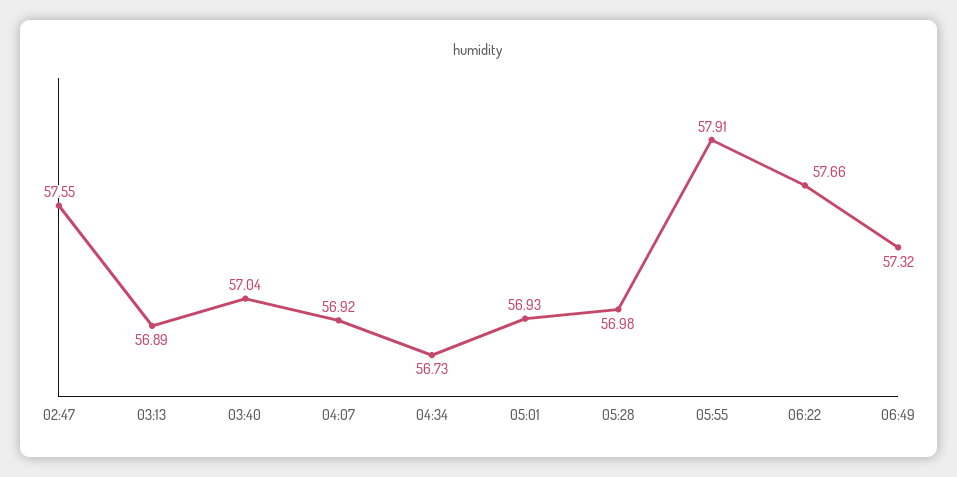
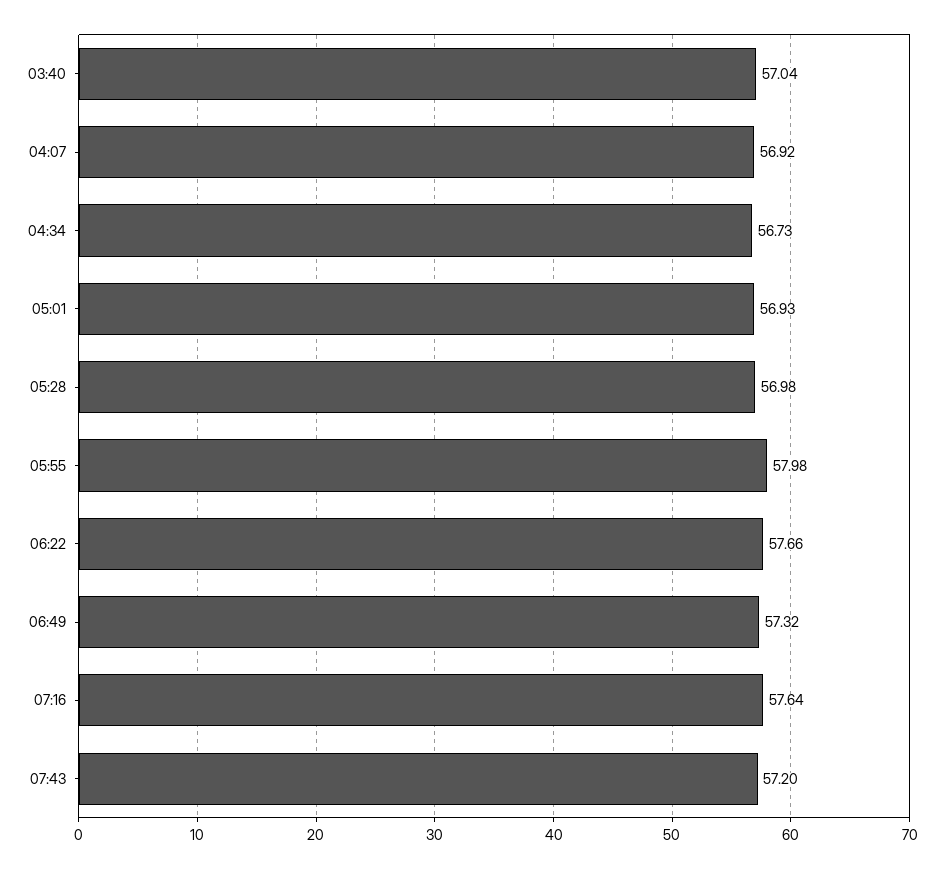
02:47: 57.55 -> none
03:13: 56.89 -> none
05:55: 57.91 -> 57.98
07:16: none -> 57.64
07:43: none -> 57.2

